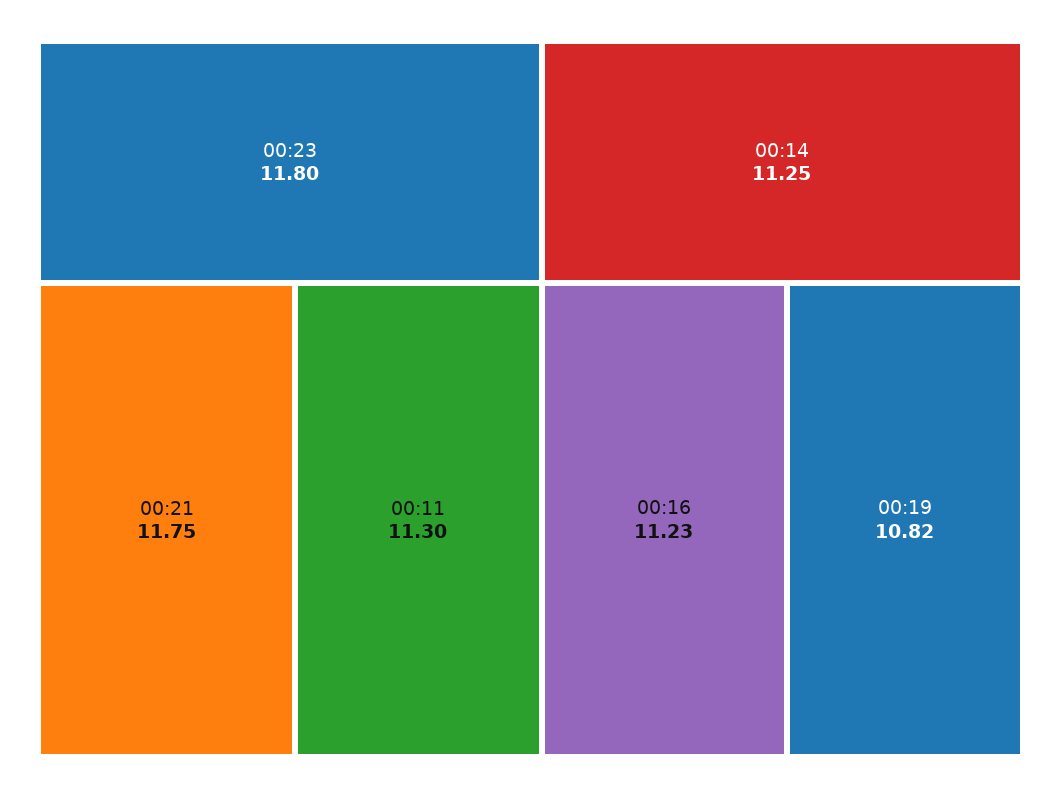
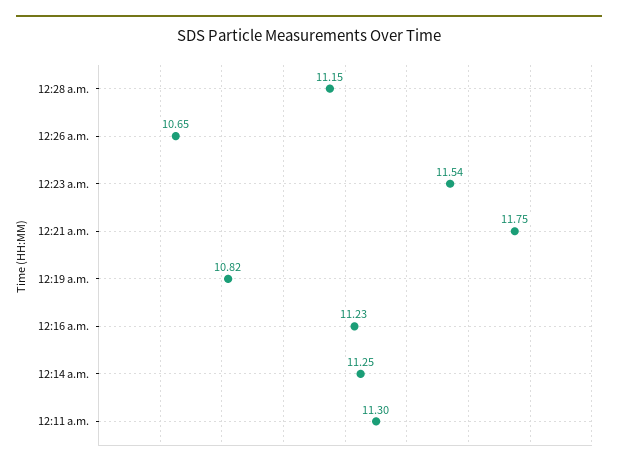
00:23: 11.8 -> 11.54
12:28 a.m.: none -> 11.15
12:26 a.m.: none -> 10.65

